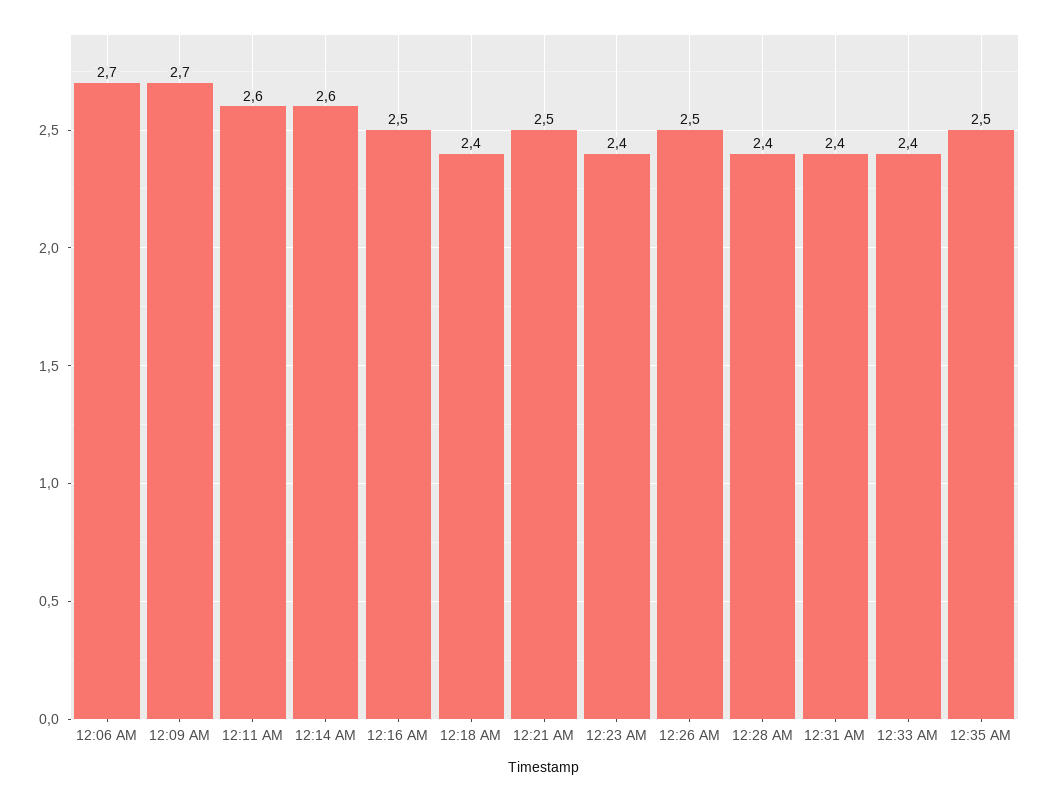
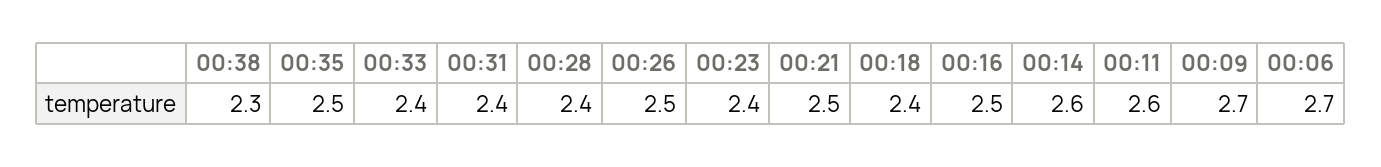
00:38: none -> 2.3

